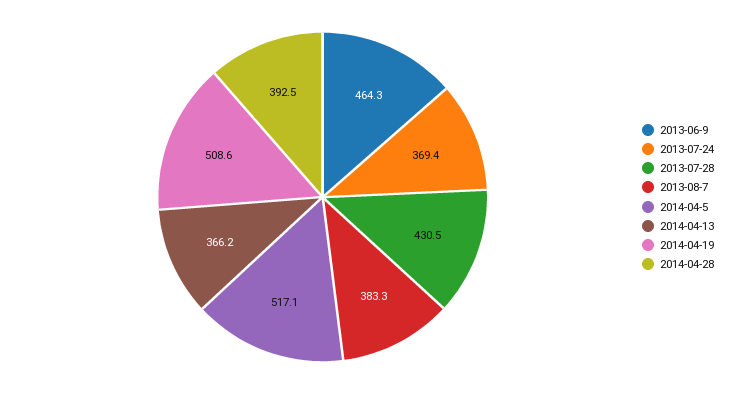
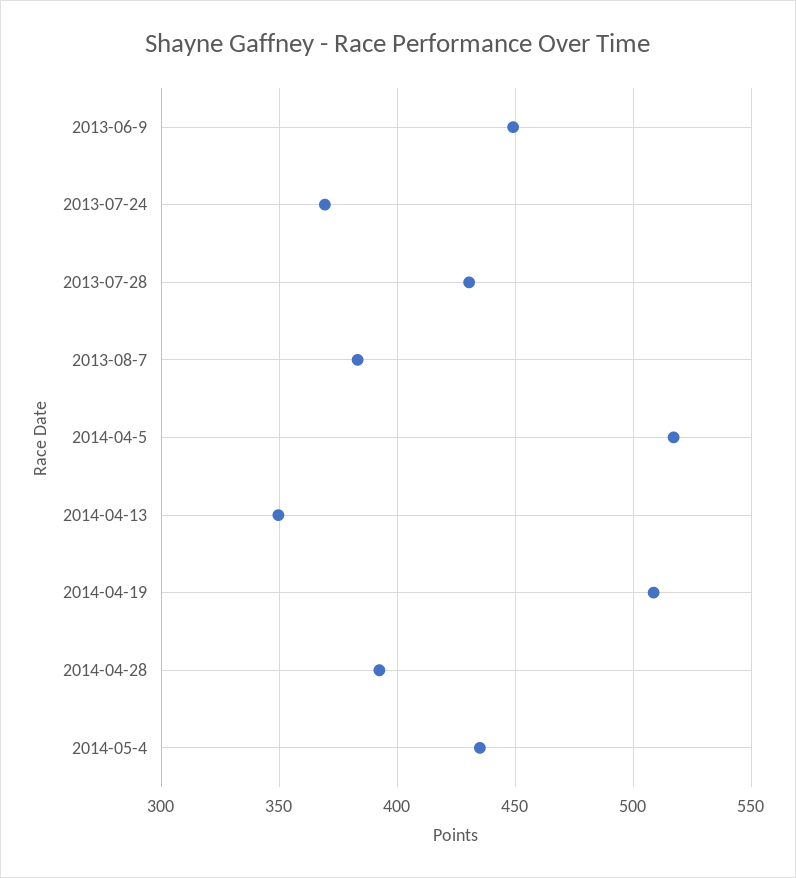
2013-06-9: 464.3 -> 450
2014-04-13: 366.2 -> 350
2014-05-4: none -> 435

